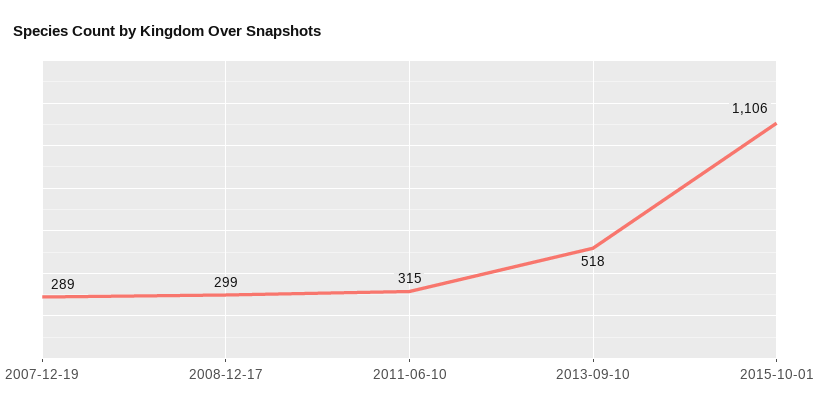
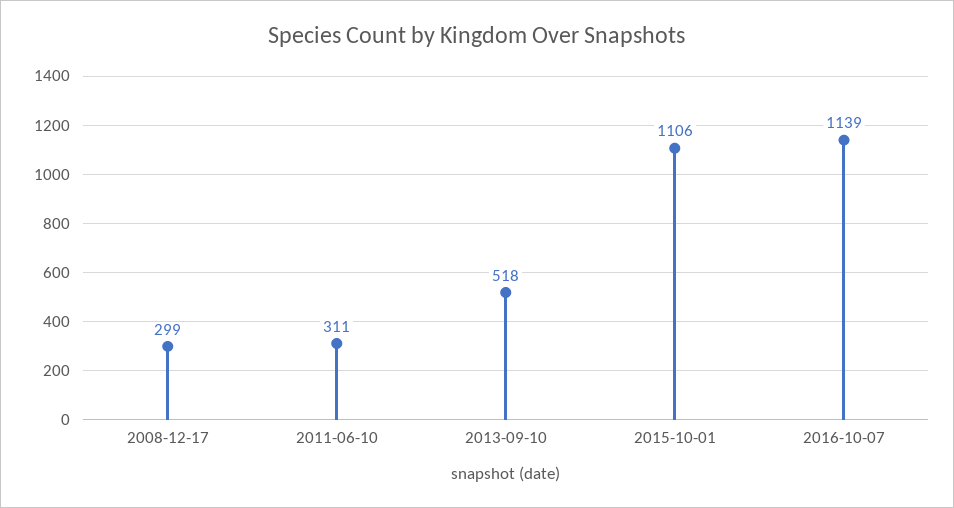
2007-12-19: 289 -> none
2011-06-10: 315 -> 311
2016-10-07: none -> 1139

